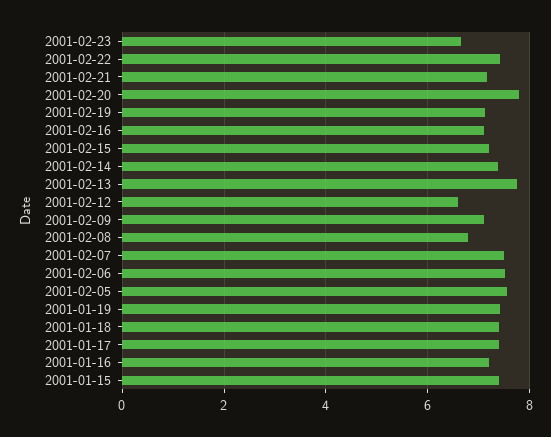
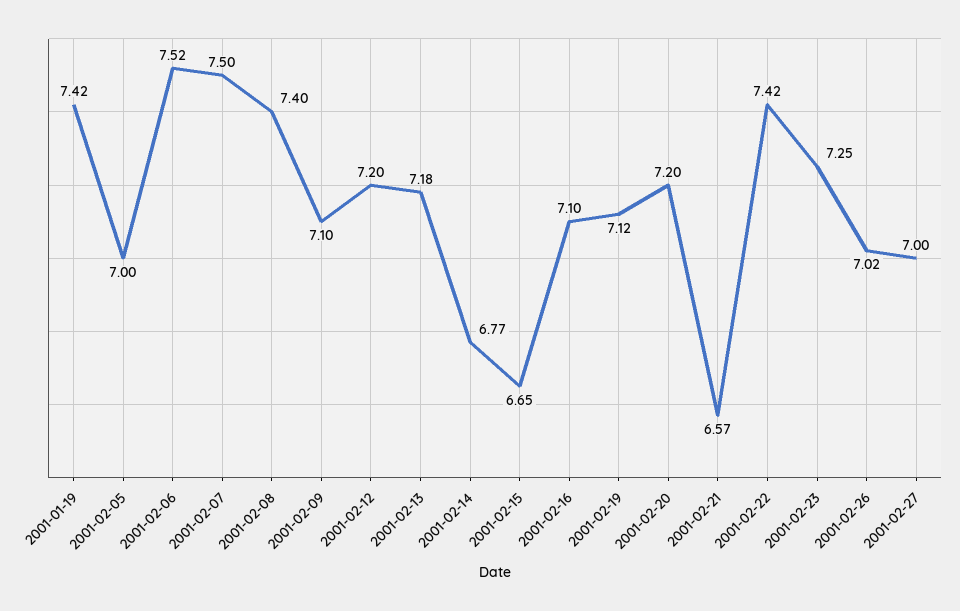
2001-02-23: 6.6 -> 7.25
2001-02-21: 7.2 -> 6.57
2001-02-20: 7.8 -> 7.2
2001-02-15: 7.2 -> 6.65
2001-02-14: 7.4 -> 6.77
2001-02-13: 7.8 -> 7.18
2001-02-12: 6.6 -> 7.2
2001-02-08: 6.8 -> 7.4
2001-02-05: 7.6 -> 7
2001-01-18: 7.4 -> none
2001-01-17: 7.4 -> none
2001-01-16: 7.2 -> none
2001-01-15: 7.4 -> none
2001-02-26: none -> 7.02
2001-02-27: none -> 7

